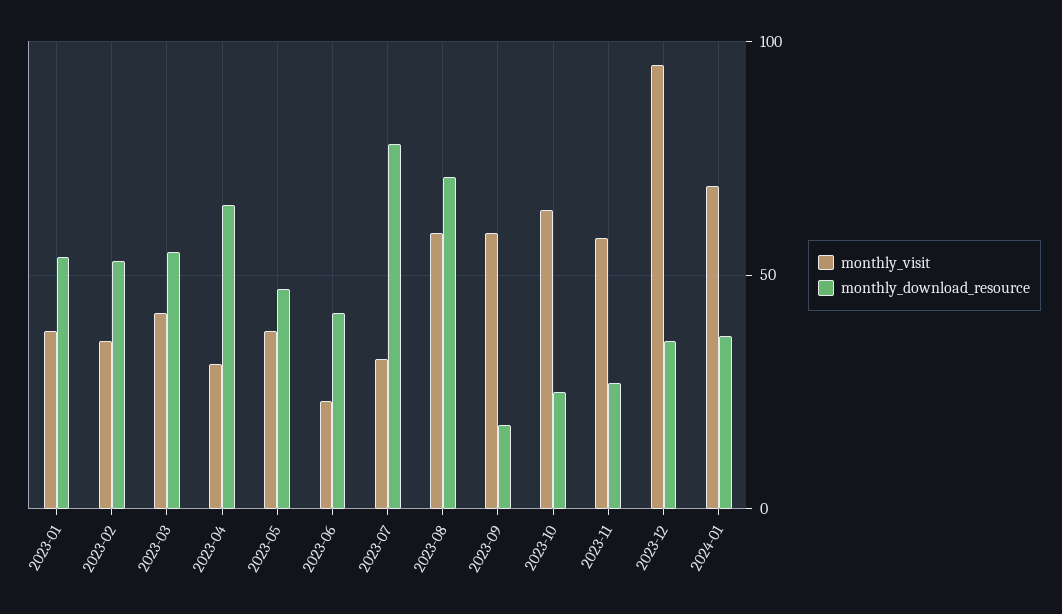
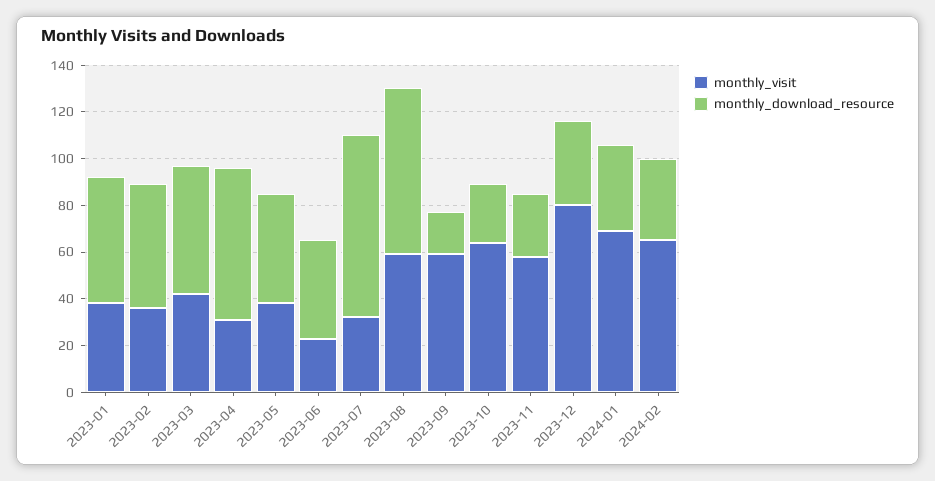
monthly_visit, 2023-12: 95 -> 80
monthly_visit, 2024-02: none -> 65
monthly_download_resource, 2024-02: none -> 35

